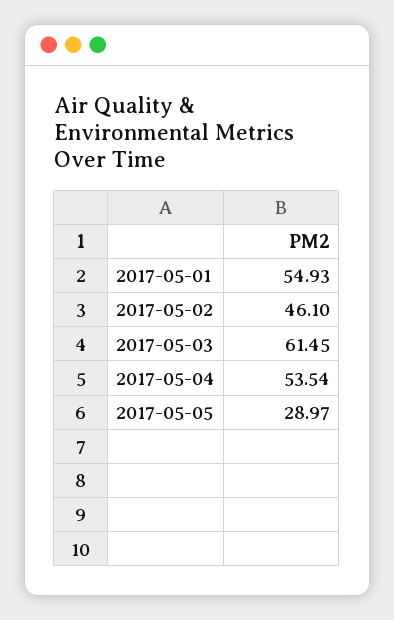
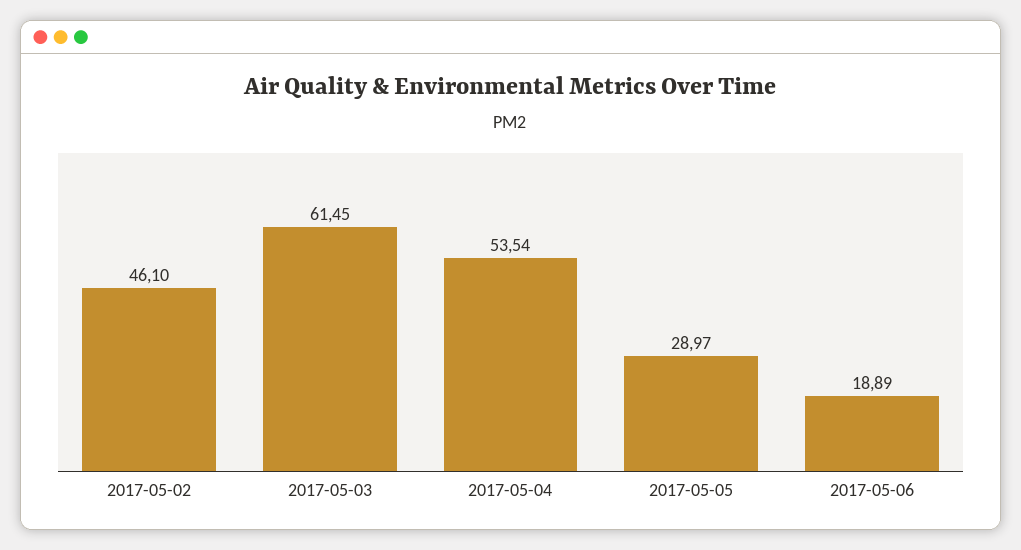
2017-05-01: 54.93 -> none
2017-05-06: none -> 18.89

